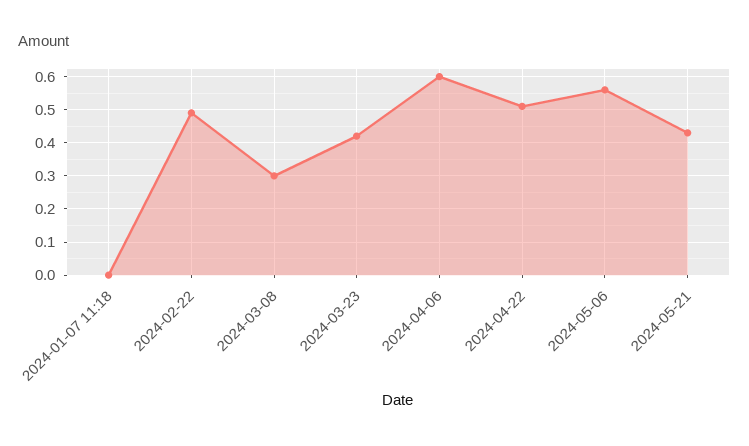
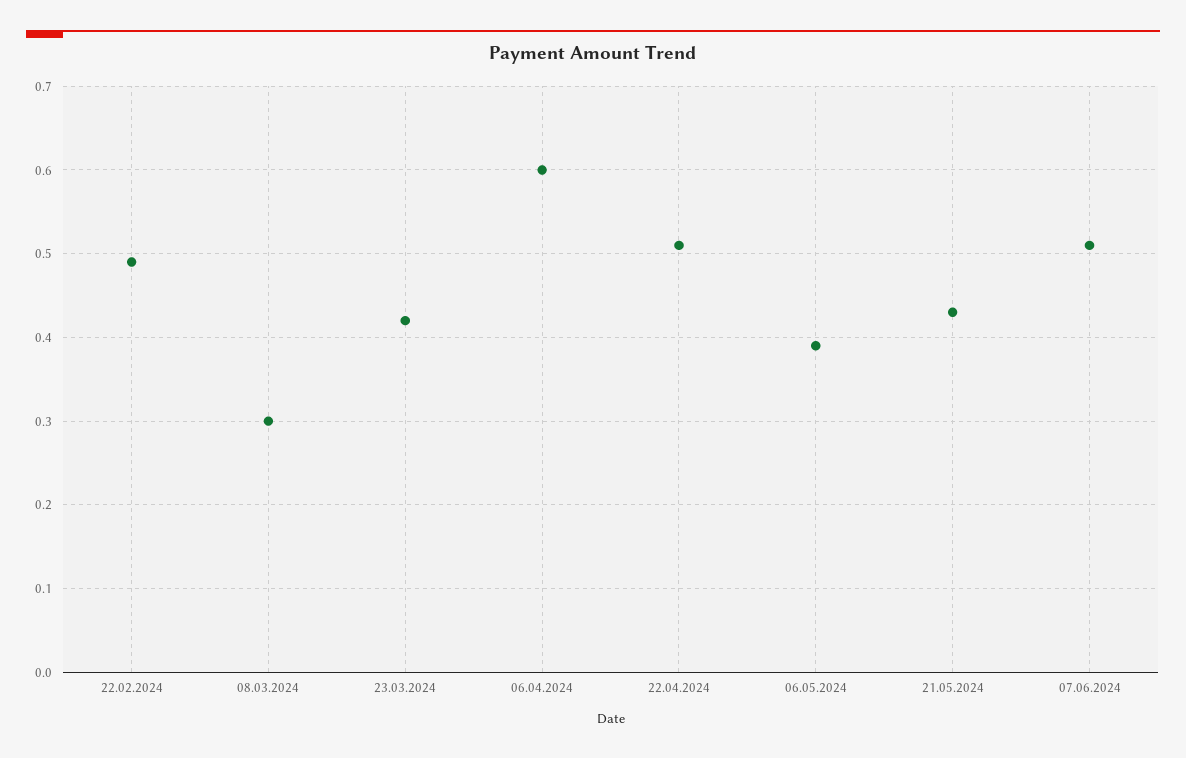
2024-01-07 11:18: 0 -> none
2024-05-06: 0.55 -> 0.39
07.06.2024: none -> 0.51

